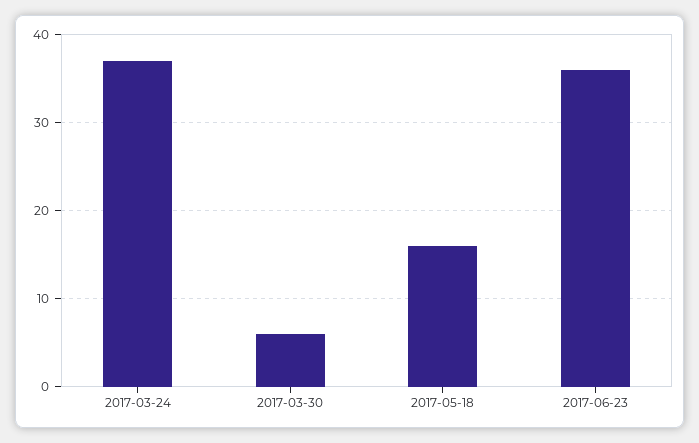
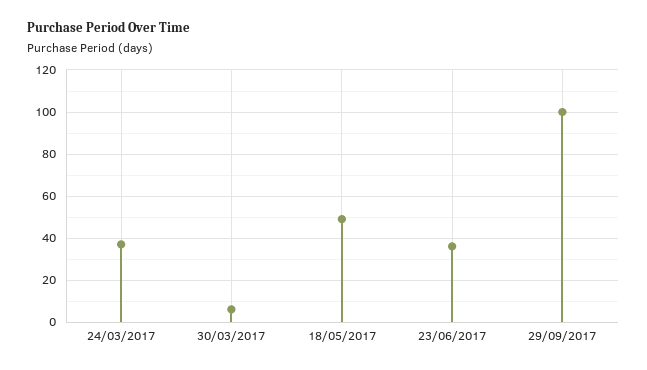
2017-05-18: 16 -> 50
29/09/2017: none -> 100

